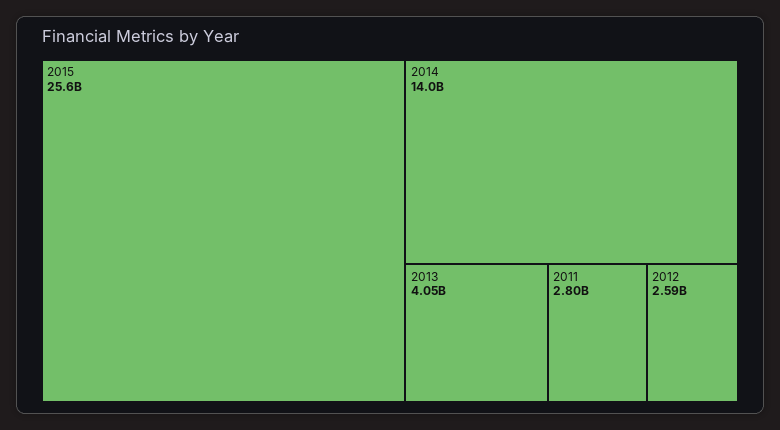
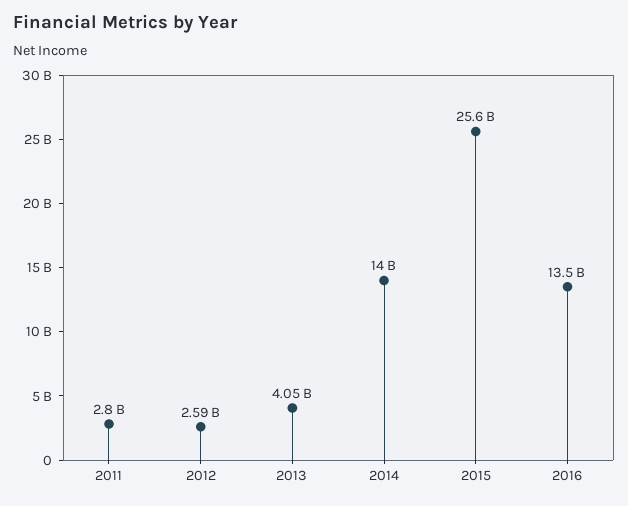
2016: none -> 13500000000

